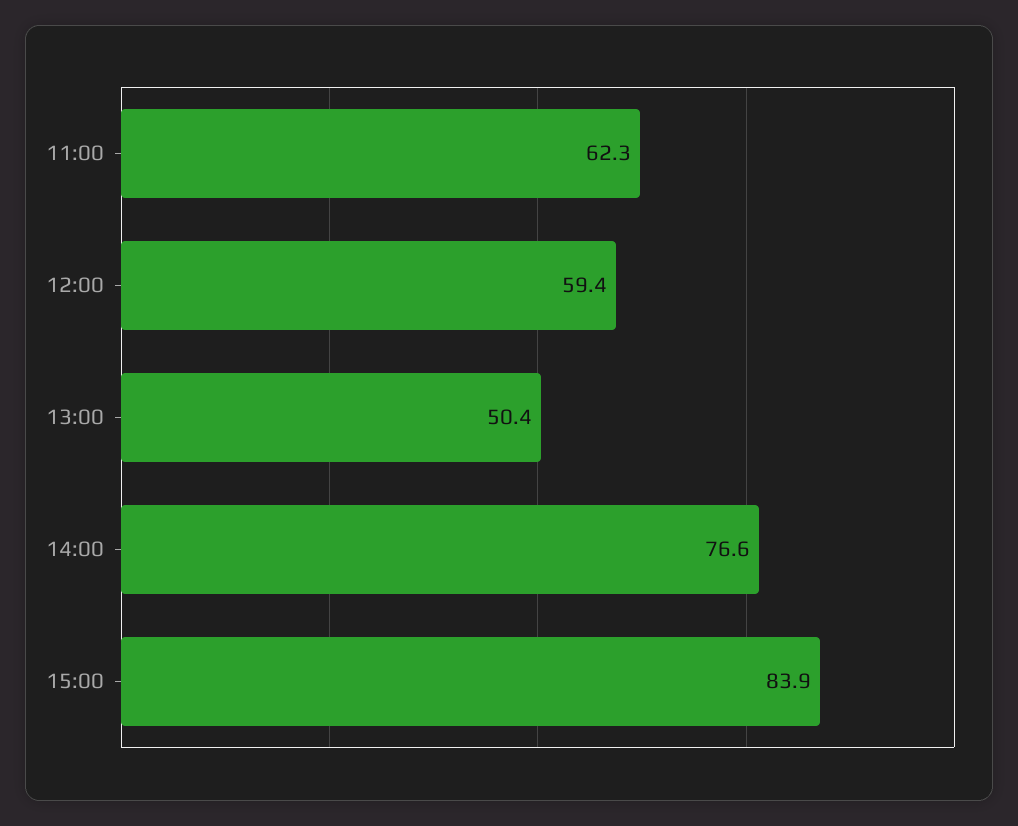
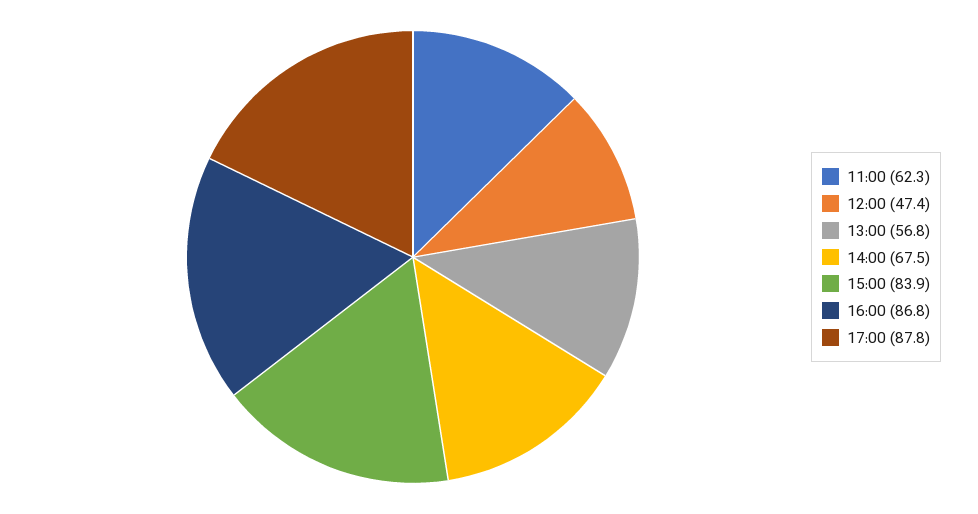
12:00: 59.4 -> 47.4
13:00: 50.4 -> 56.8
14:00: 76.6 -> 67.5
16:00: none -> 86.8
17:00: none -> 87.8

